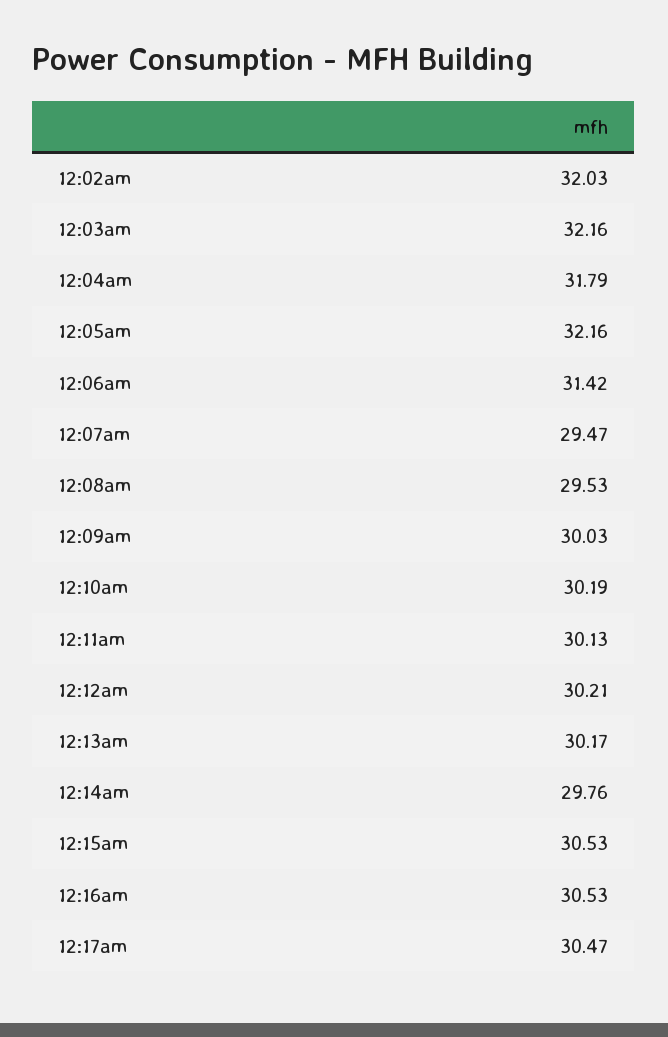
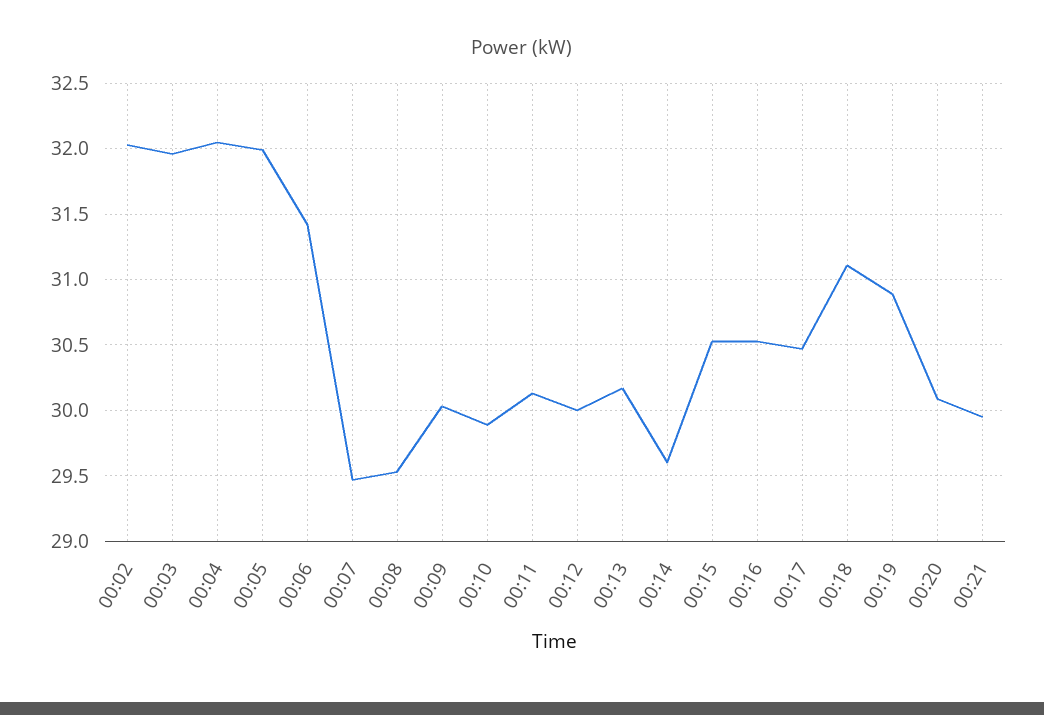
12:03am: 32.16 -> 31.95
12:04am: 31.79 -> 32.05
12:05am: 32.16 -> 32
12:10am: 30.19 -> 29.9
12:12am: 30.21 -> 30
12:14am: 29.76 -> 29.6
00:18: none -> 31.1
00:19: none -> 30.9
00:20: none -> 30.1
00:21: none -> 29.95

